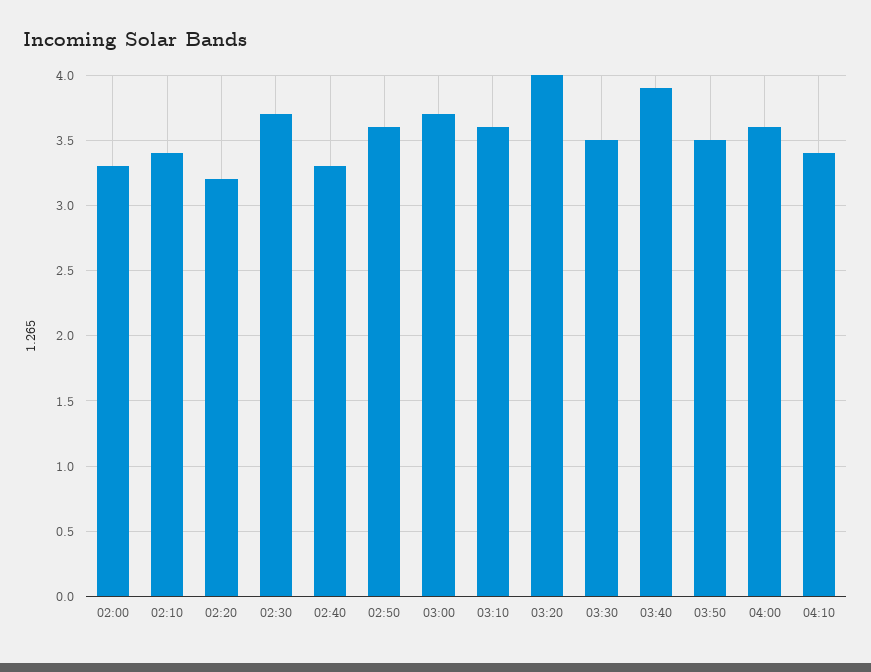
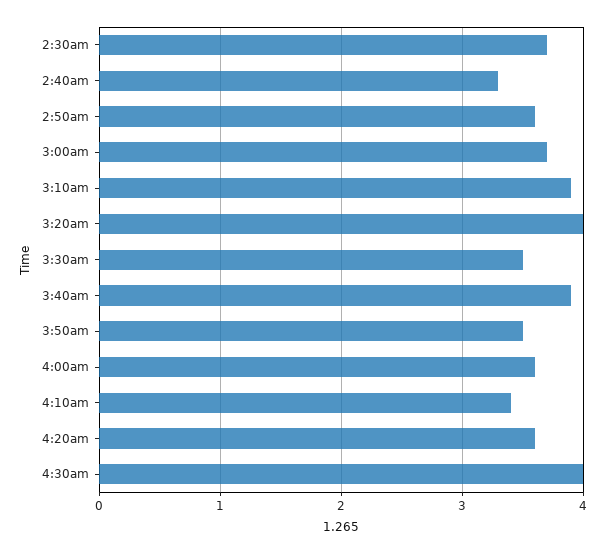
02:00: 3.3 -> none
02:10: 3.4 -> none
02:20: 3.2 -> none
03:10: 3.6 -> 3.9
4:20am: none -> 3.6
4:30am: none -> 4

